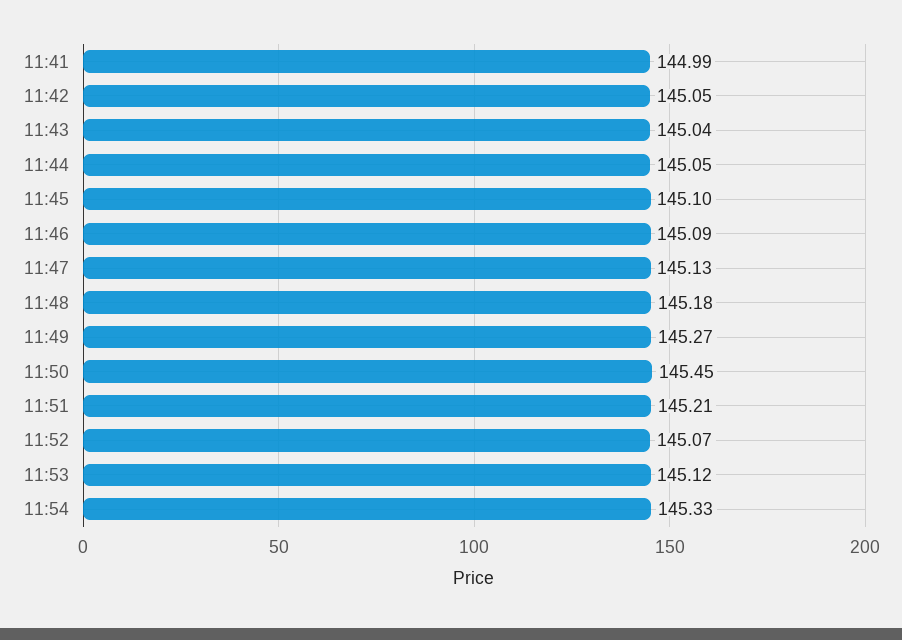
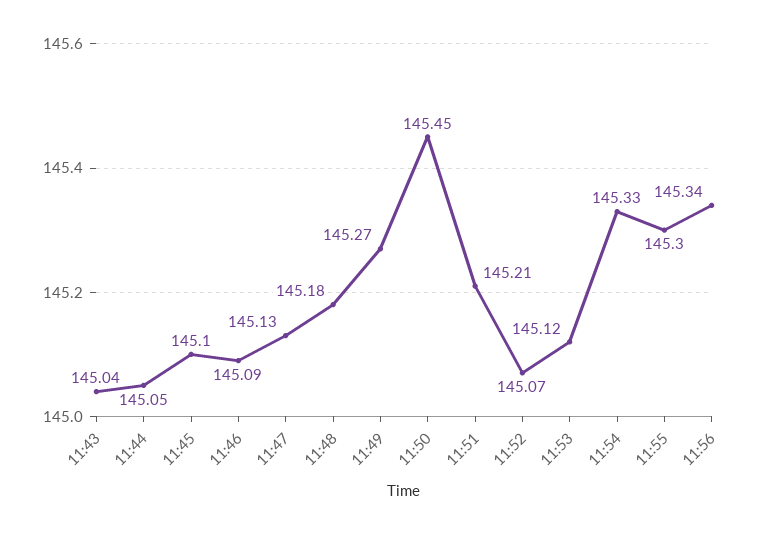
11:41: 144.99 -> none
11:42: 145.05 -> none
11:55: none -> 145.3
11:56: none -> 145.34

